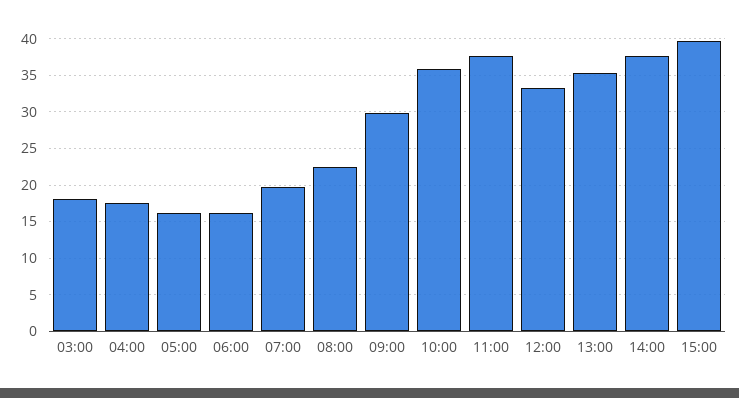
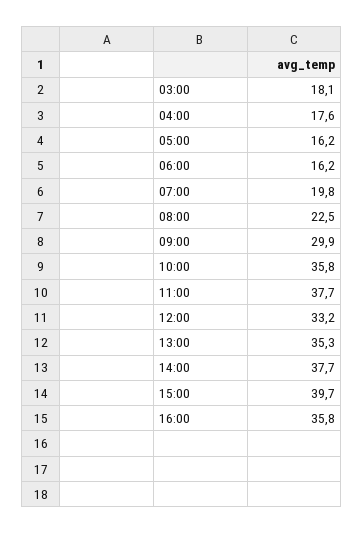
16:00: none -> 35.8

